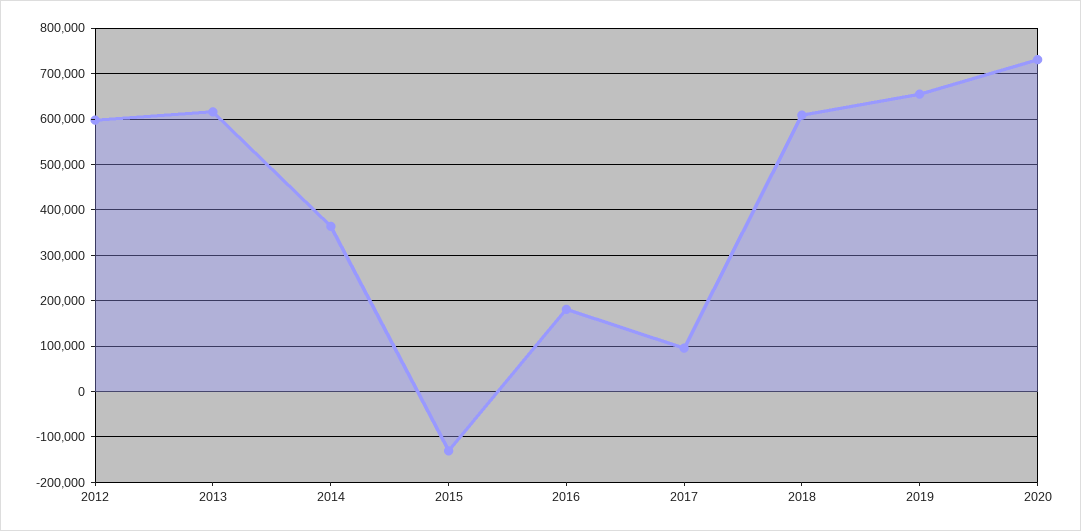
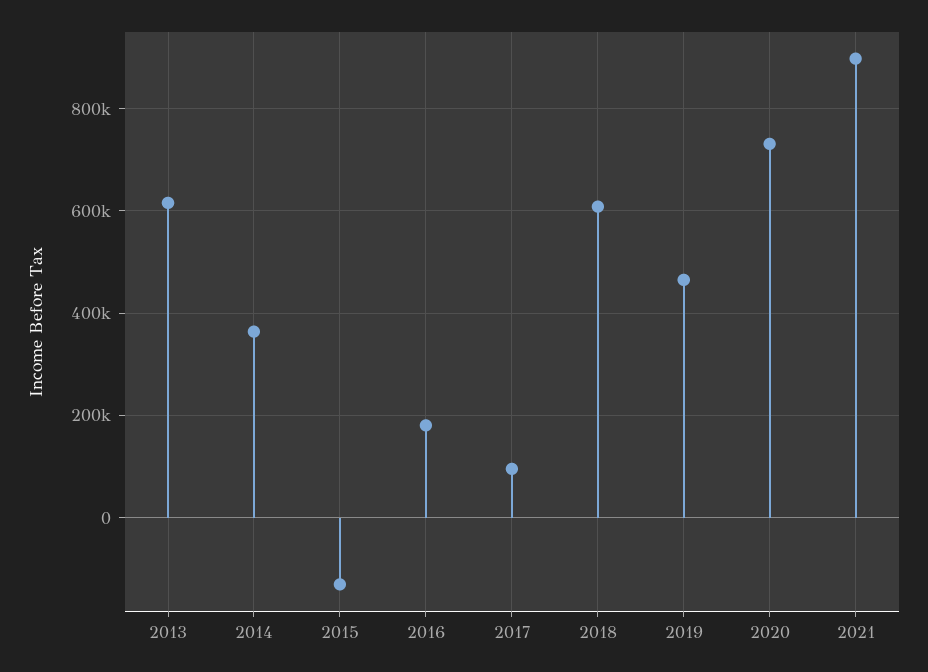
2012: 600000 -> none
2019: 660000 -> 460000
2021: none -> 900000

